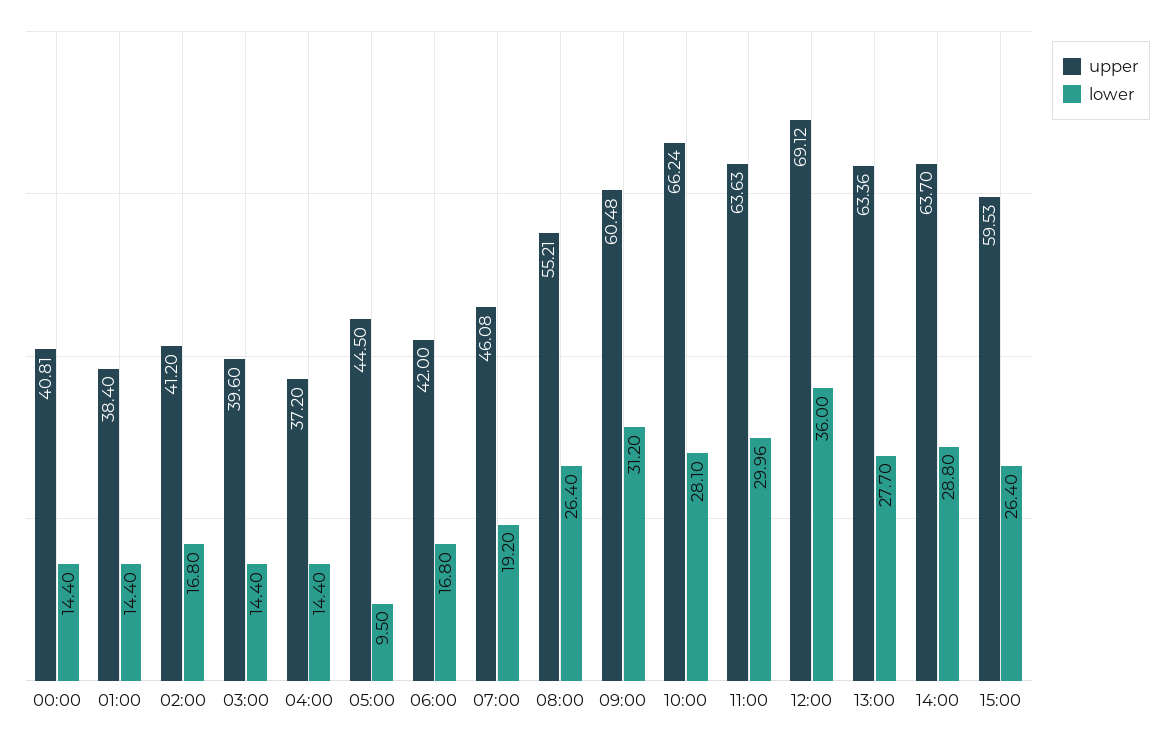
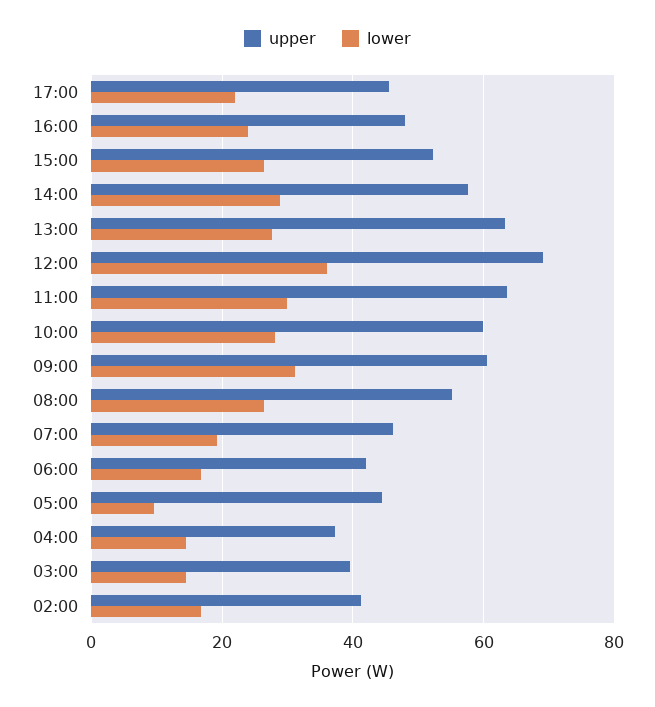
upper, 00:00: 40.81 -> none
lower, 00:00: 14.4 -> none
upper, 01:00: 38.4 -> none
lower, 01:00: 14.4 -> none
upper, 10:00: 66.24 -> 60
upper, 14:00: 63.7 -> 58
upper, 15:00: 59.53 -> 52
upper, 17:00: none -> 46
lower, 17:00: none -> 22
upper, 16:00: none -> 48
lower, 16:00: none -> 24

